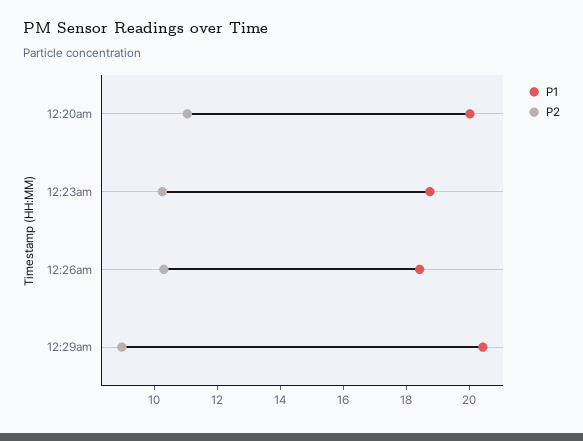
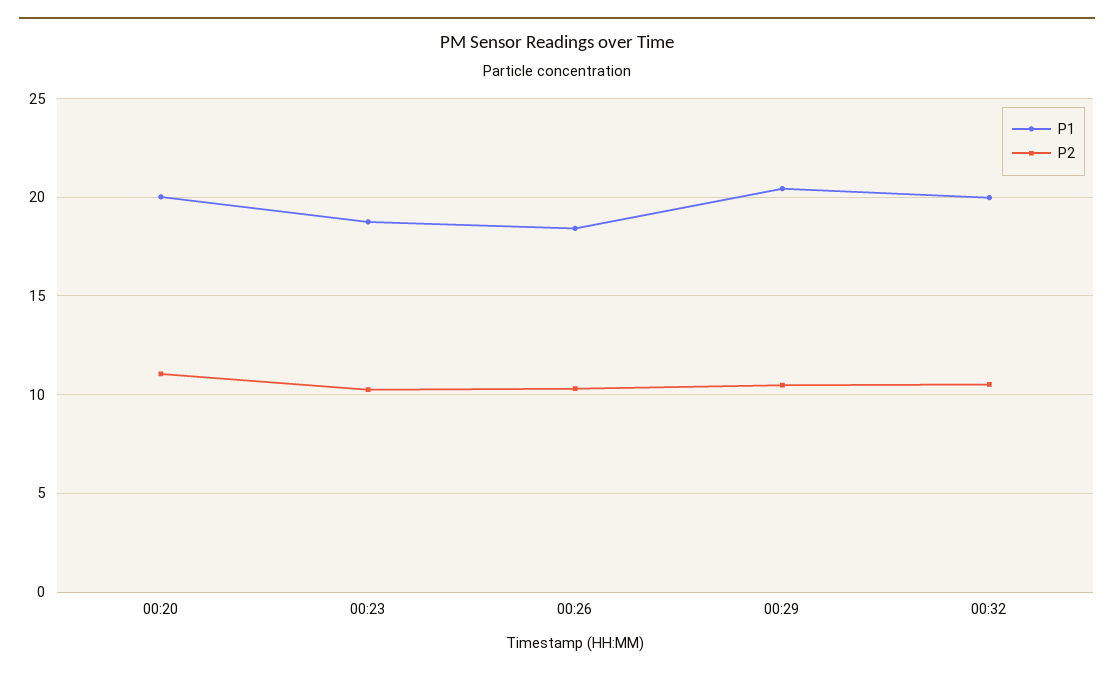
P2, 12:29am: 9 -> 10.5
P1, 00:32: none -> 20
P2, 00:32: none -> 10.5

